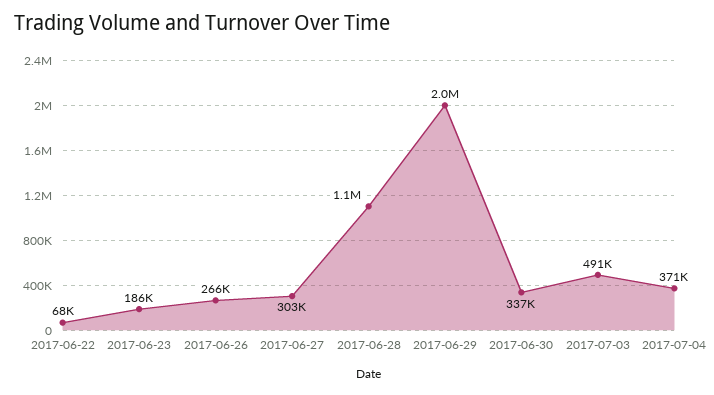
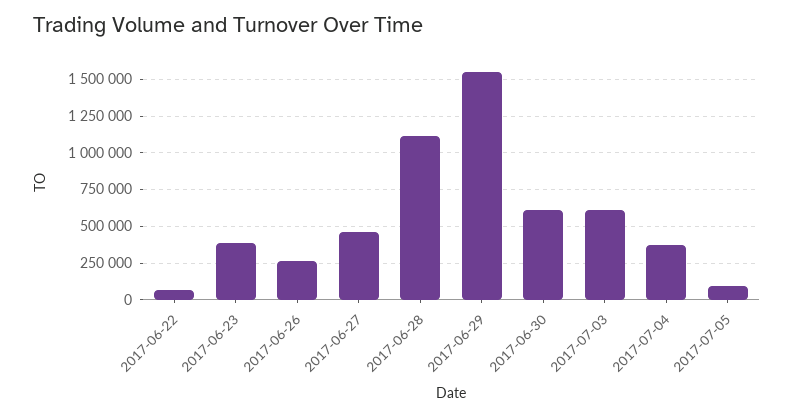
2017-06-23: 186000 -> 400000
2017-06-27: 303000 -> 450000
2017-06-29: 2000000 -> 1550000
2017-06-30: 337000 -> 600000
2017-07-03: 491000 -> 600000
2017-07-05: none -> 100000

